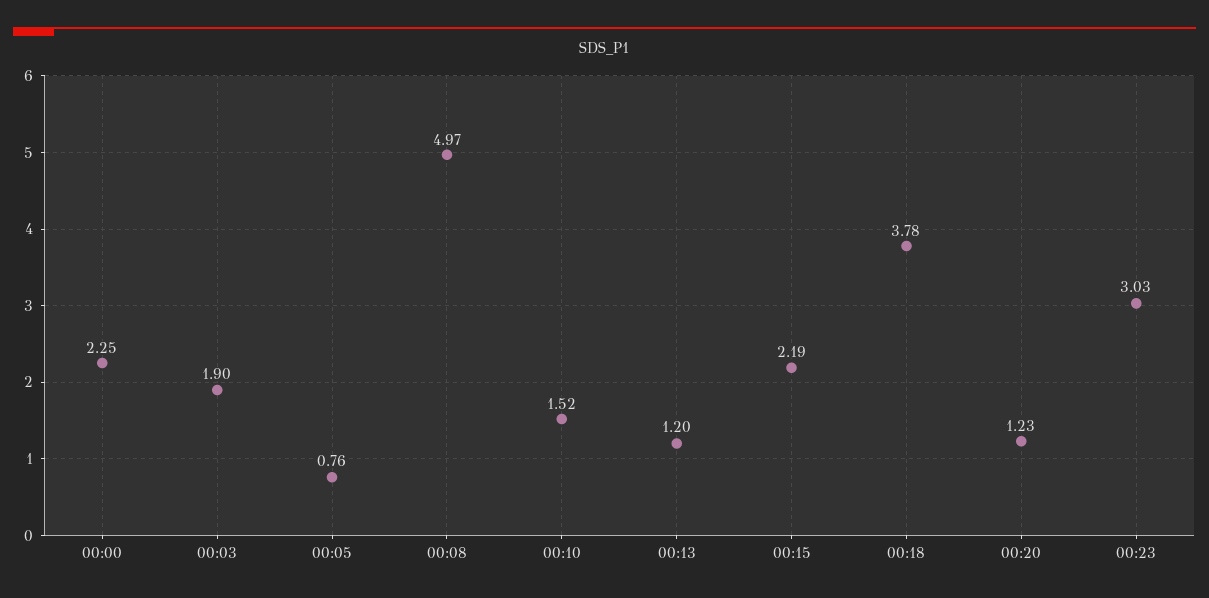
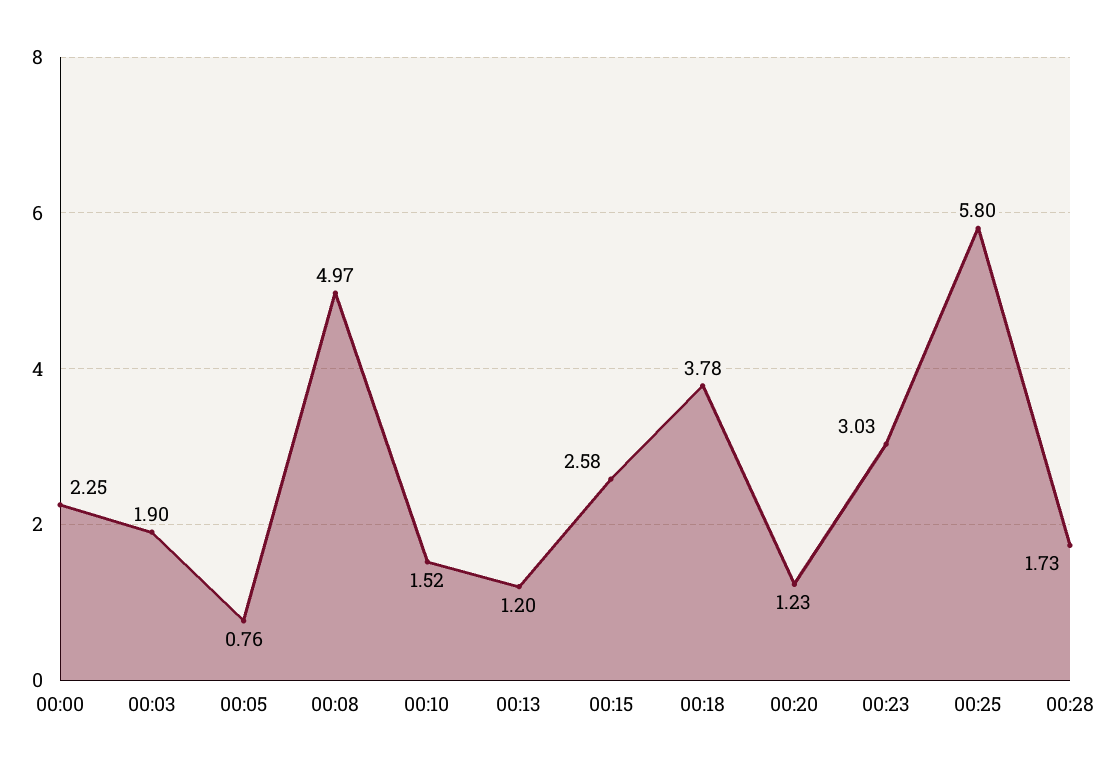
00:15: 2.19 -> 2.58
00:25: none -> 5.8
00:28: none -> 1.73

